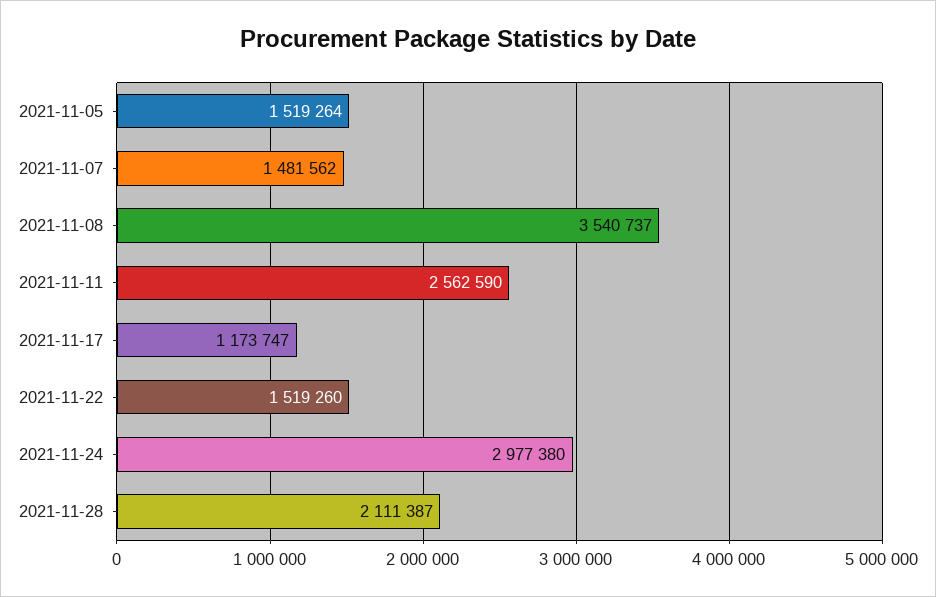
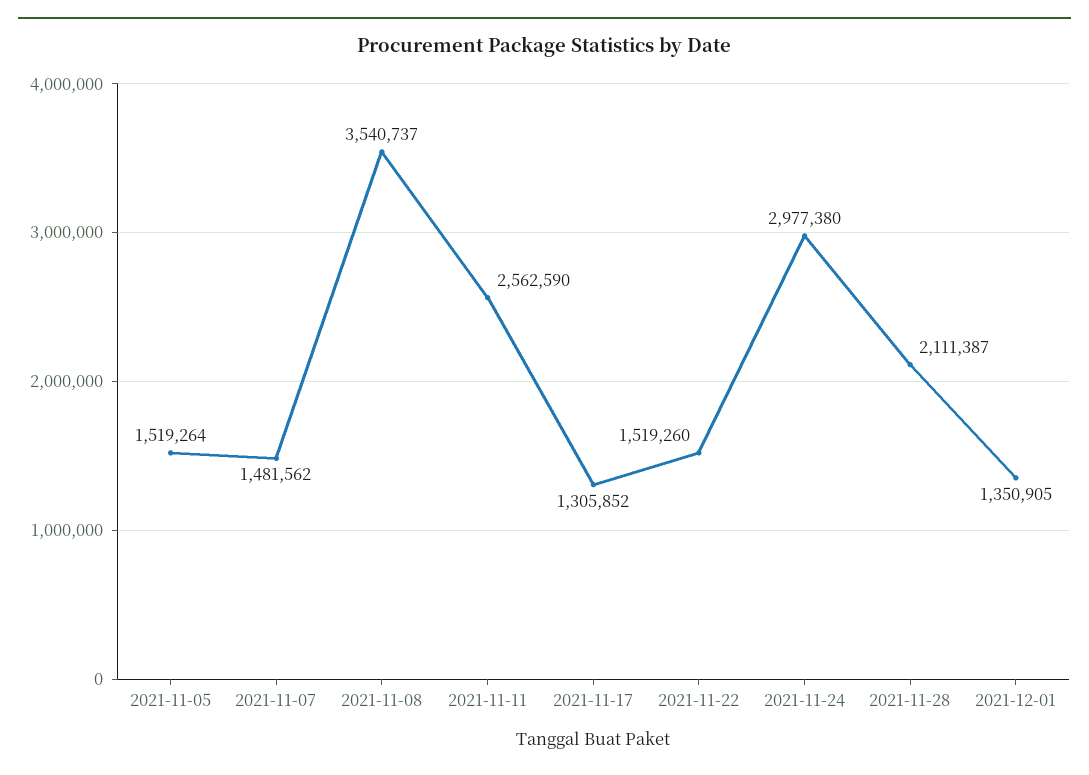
2021-11-17: 1173747 -> 1305852
2021-12-01: none -> 1350905

